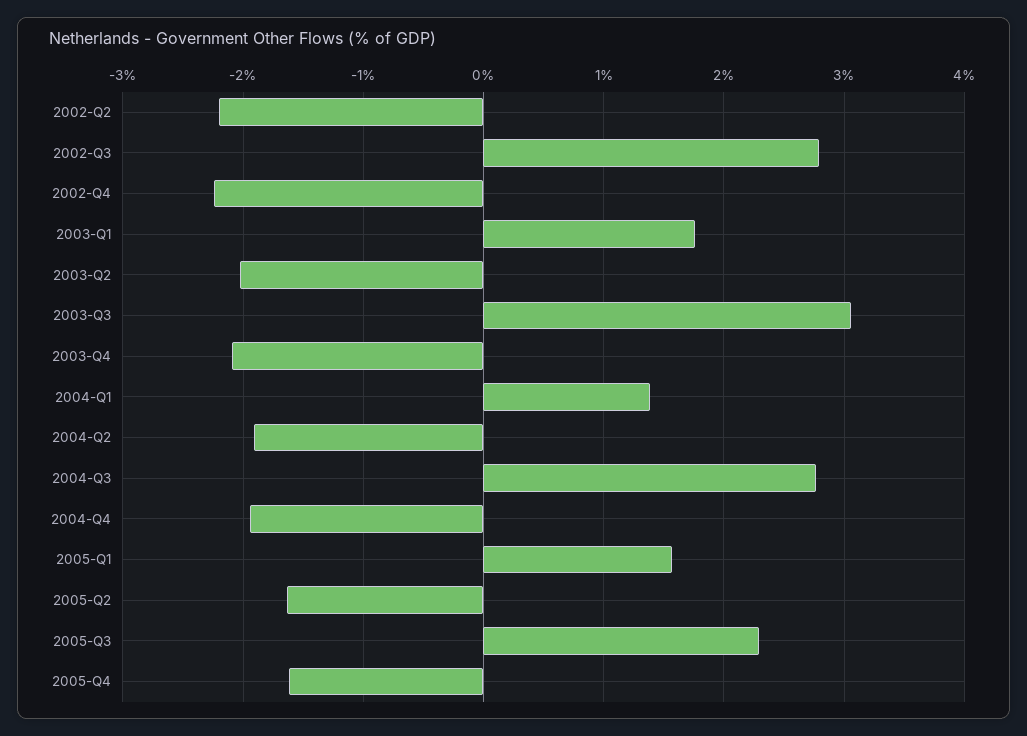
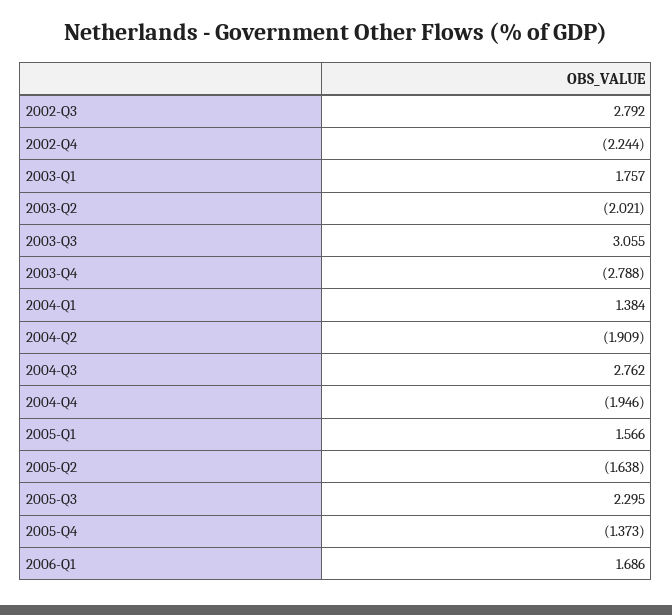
2002-Q2: -2.2 -> none
2003-Q4: -2.1 -> -2.788
2005-Q4: -1.6 -> -1.373
2006-Q1: none -> 1.686

